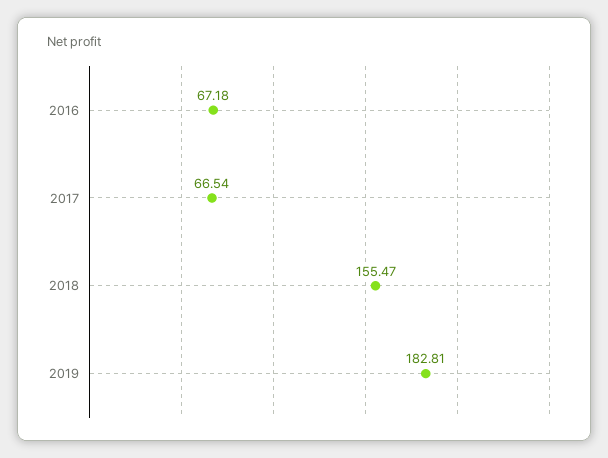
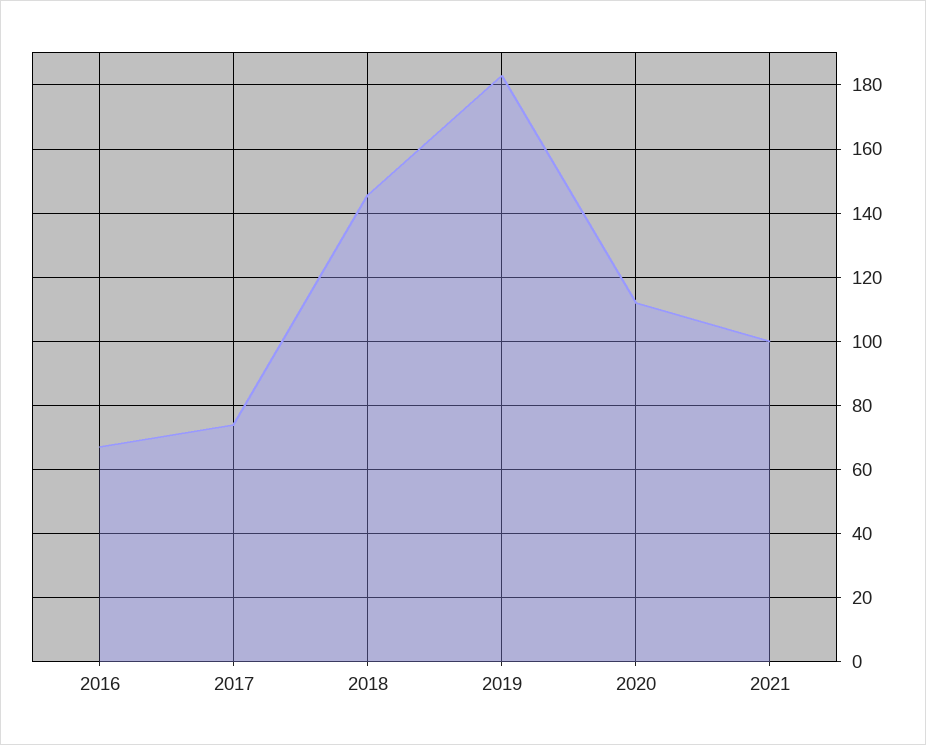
2017: 66.54 -> 74
2018: 155.47 -> 146
2020: none -> 112
2021: none -> 100

